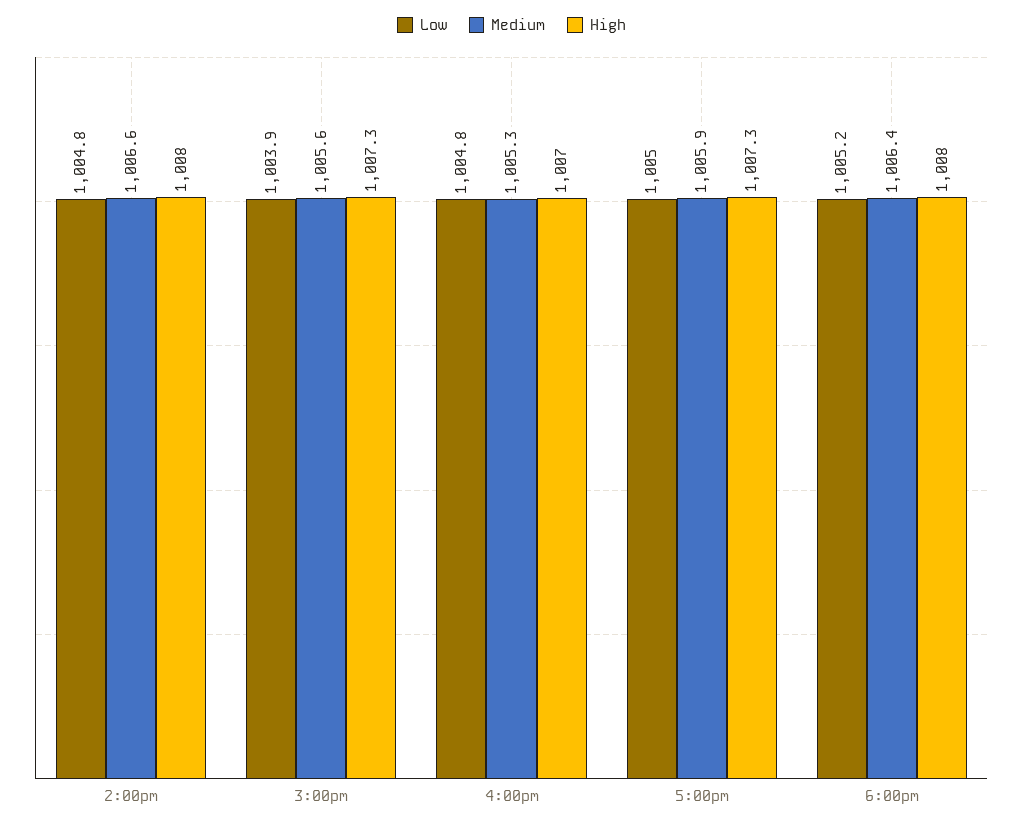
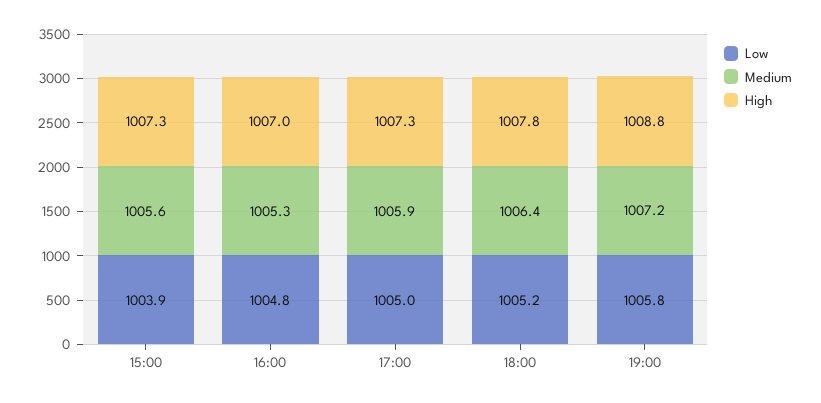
Low, 2:00pm: 1004.8 -> none
Medium, 2:00pm: 1006.6 -> none
High, 2:00pm: 1008 -> none
High, 6:00pm: 1008 -> 1007.8
Low, 19:00: none -> 1005.8
Medium, 19:00: none -> 1007.2
High, 19:00: none -> 1008.8

